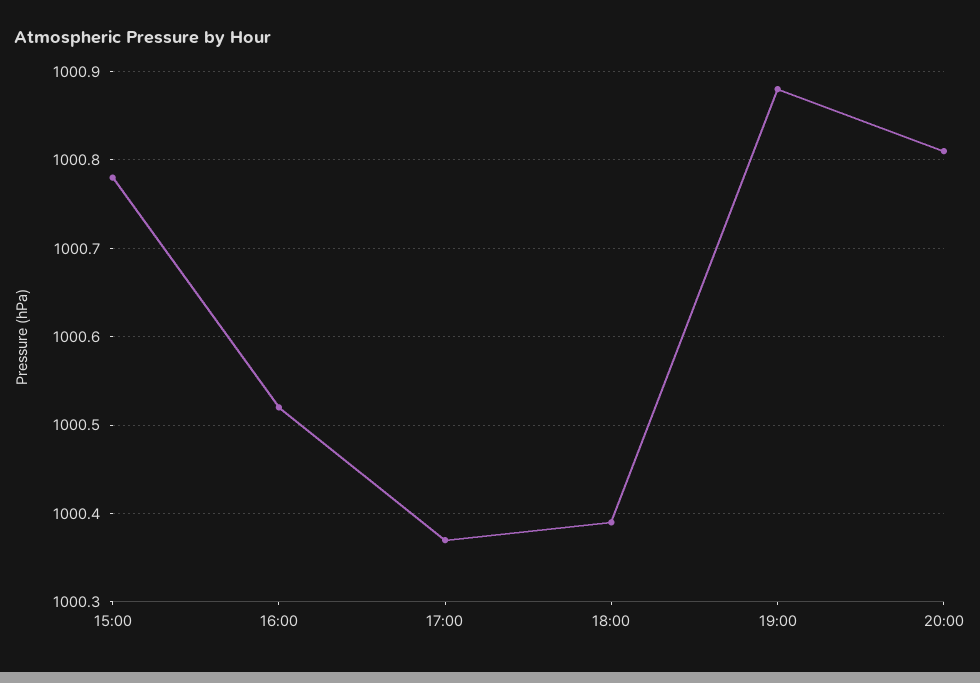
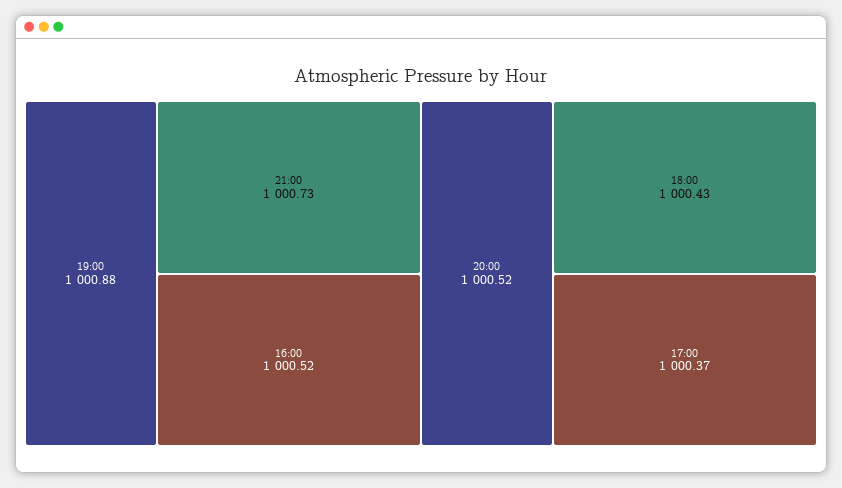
15:00: 1000.78 -> none
18:00: 1000.39 -> 1000.43
20:00: 1000.81 -> 1000.52
21:00: none -> 1000.73

